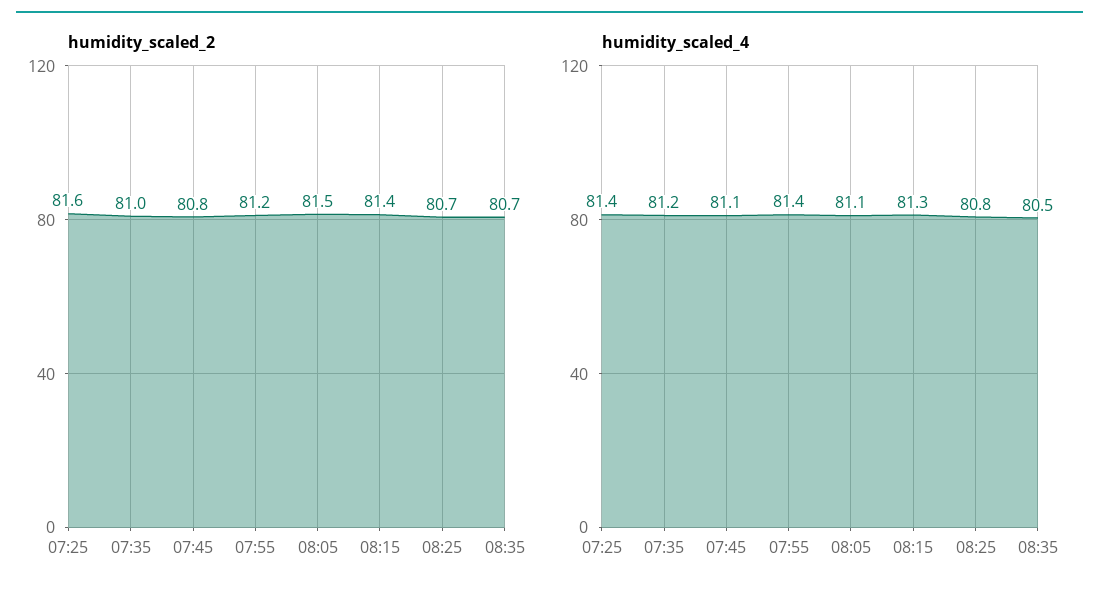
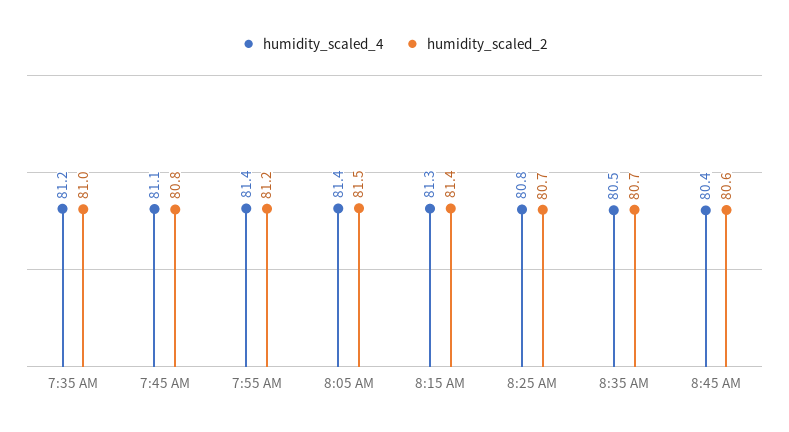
humidity_scaled_2, 07:25: 81.6 -> none
humidity_scaled_4, 07:25: 81.4 -> none
humidity_scaled_4, 08:05: 81.1 -> 81.4
humidity_scaled_4, 8:45 AM: none -> 80.4
humidity_scaled_2, 8:45 AM: none -> 80.6

